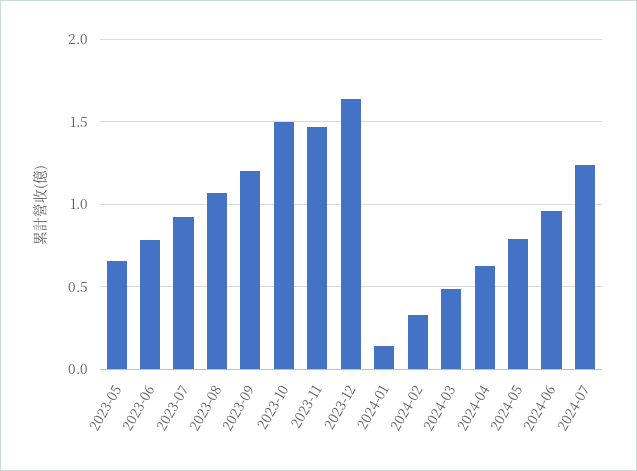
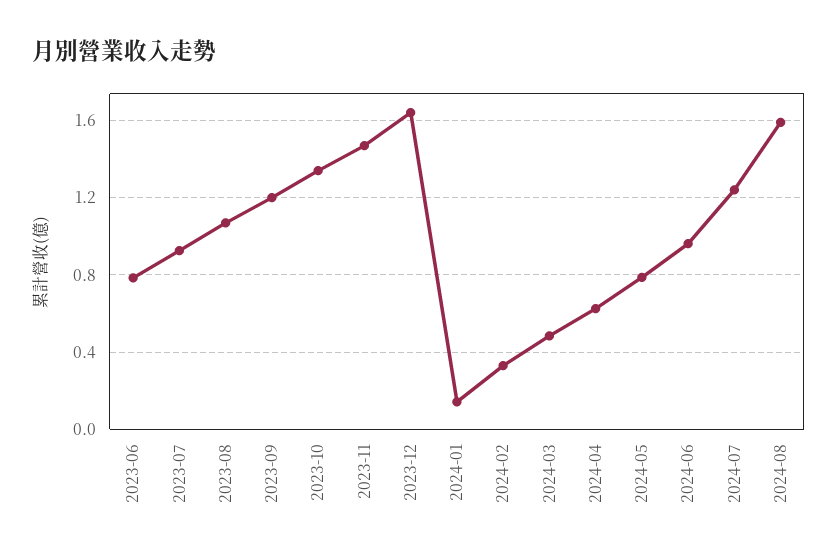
2023-05: 0.65 -> none
2023-10: 1.5 -> 1.35
2024-08: none -> 1.6

